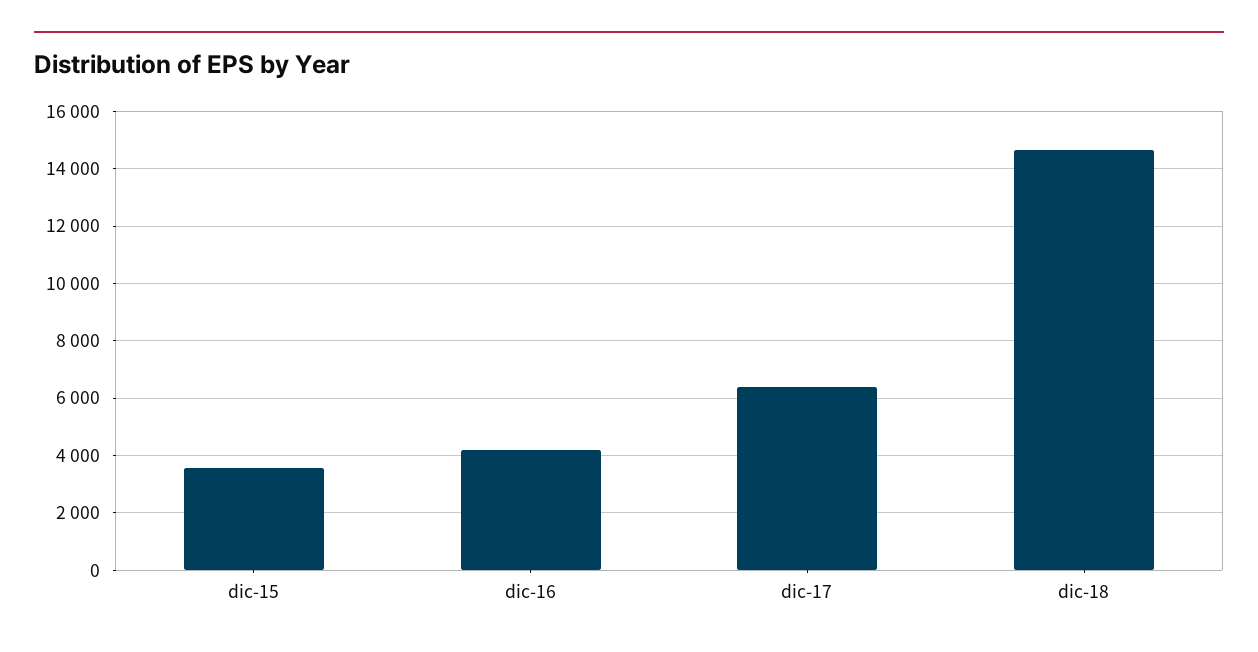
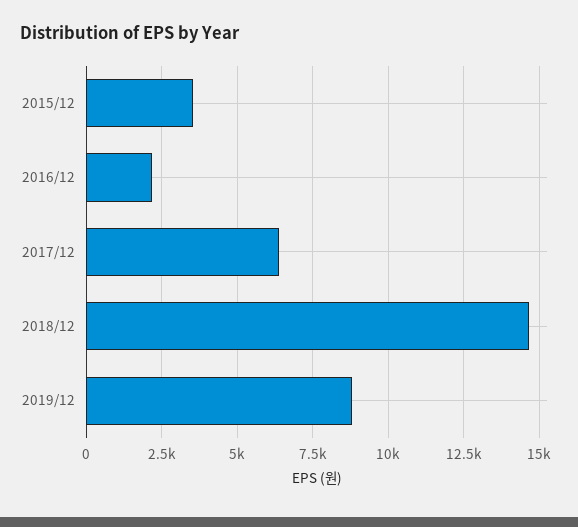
dic-16: 4250 -> 2250
2019/12: none -> 8750

